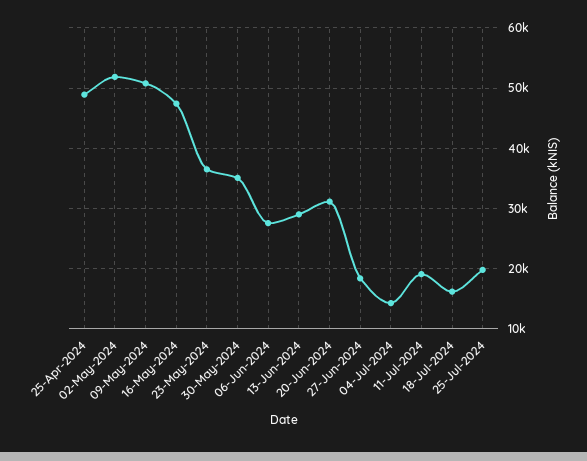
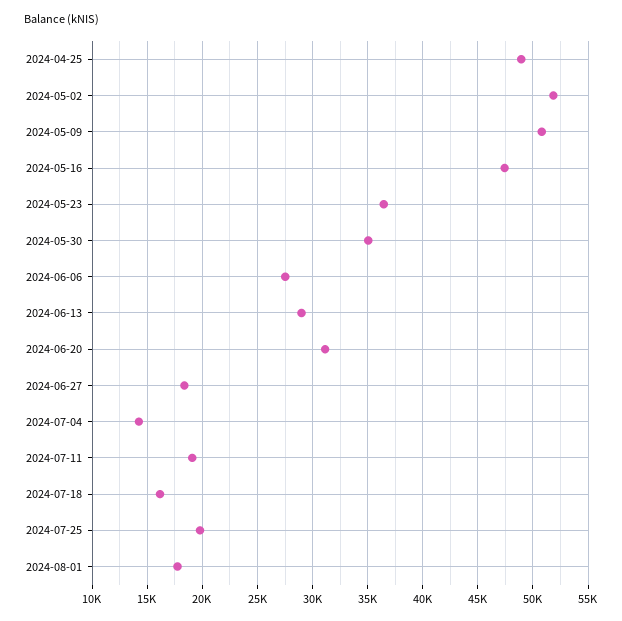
2024-08-01: none -> 18000

